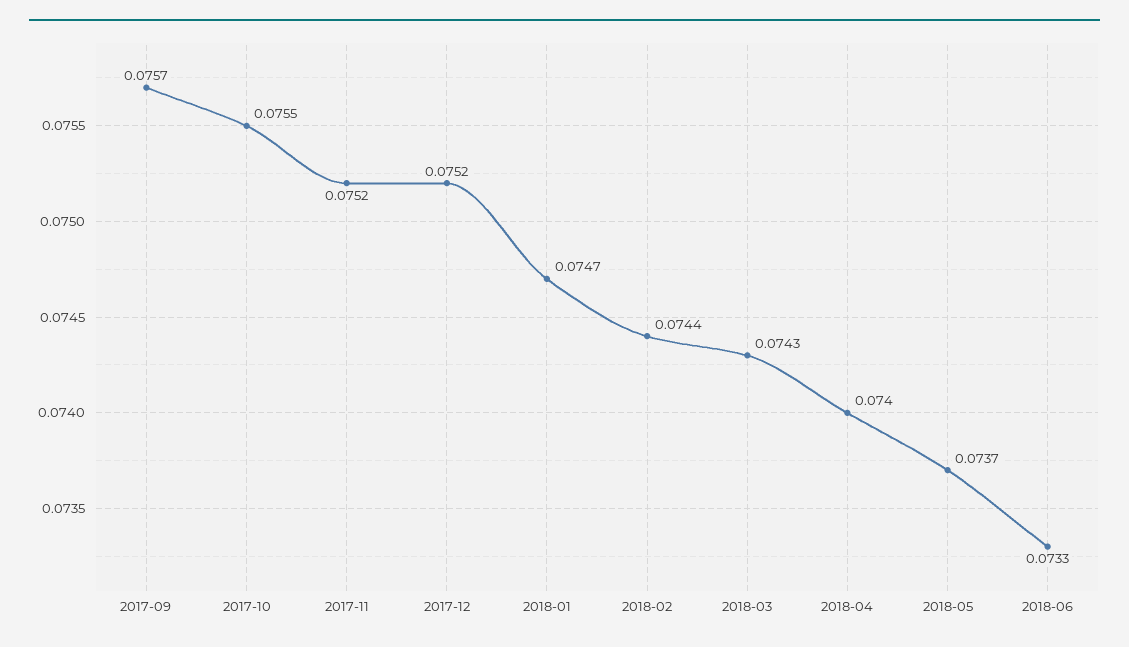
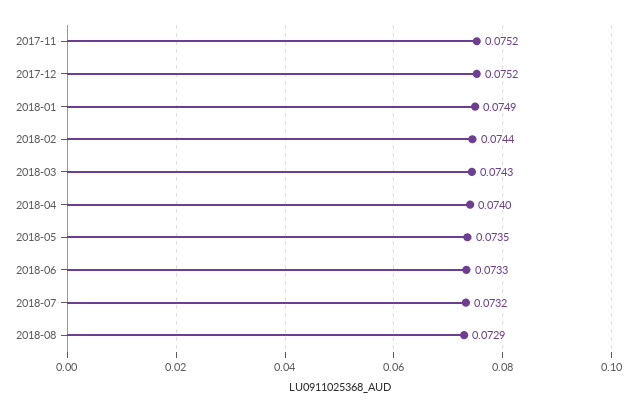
2017-09: 0.0757 -> none
2017-10: 0.0755 -> none
2018-01: 0.0747 -> 0.0749
2018-05: 0.0737 -> 0.0735
2018-07: none -> 0.0732
2018-08: none -> 0.0729

